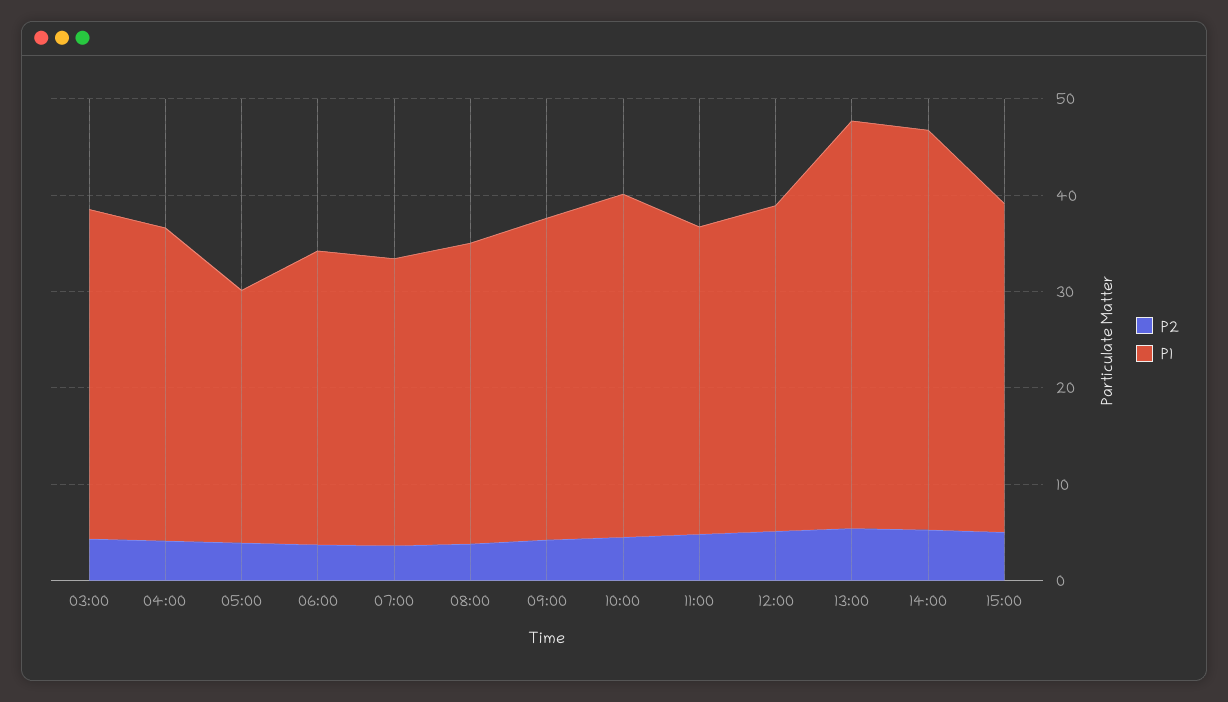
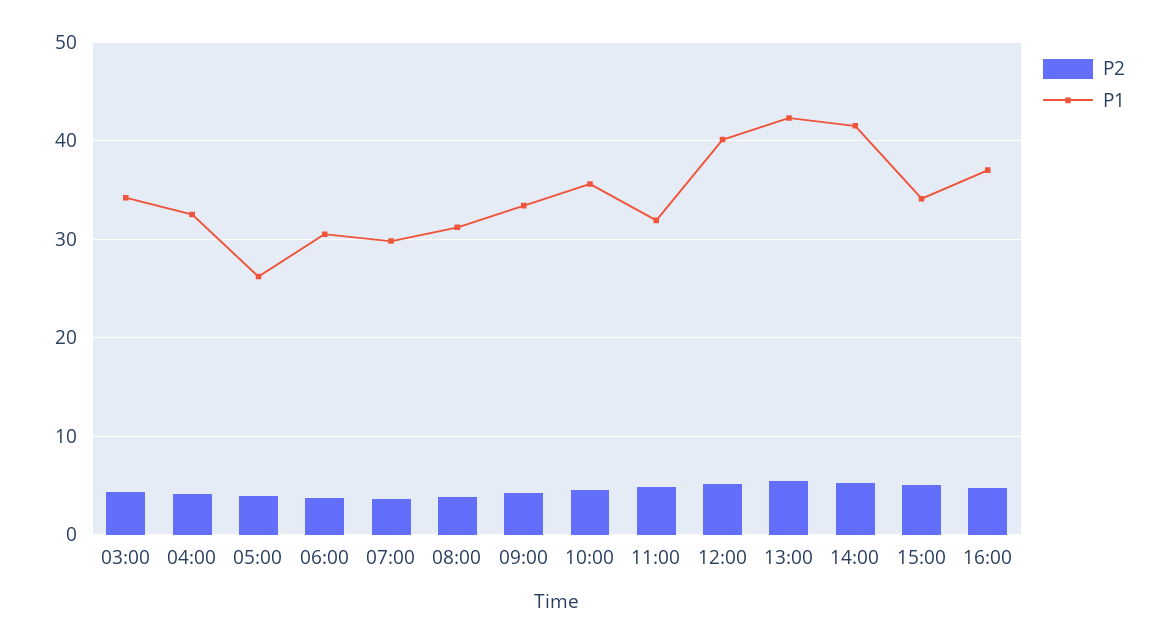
P1, 12:00: 34 -> 40
P2, 16:00: none -> 5
P1, 16:00: none -> 37

